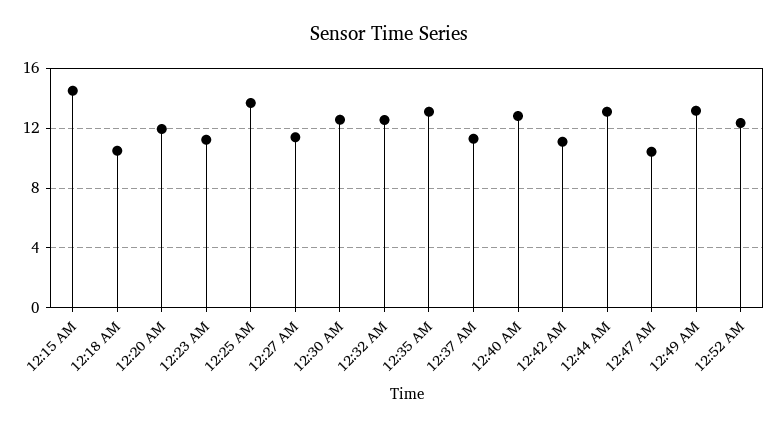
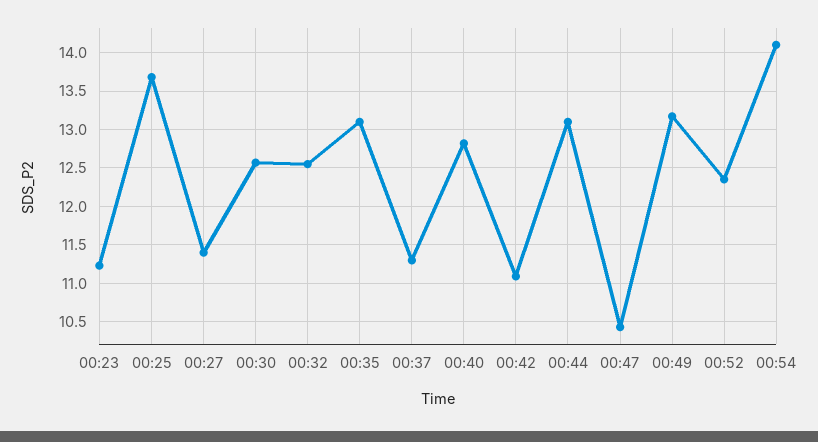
12:15 AM: 14.5 -> none
12:18 AM: 10.5 -> none
12:20 AM: 12 -> none
00:54: none -> 14.1

